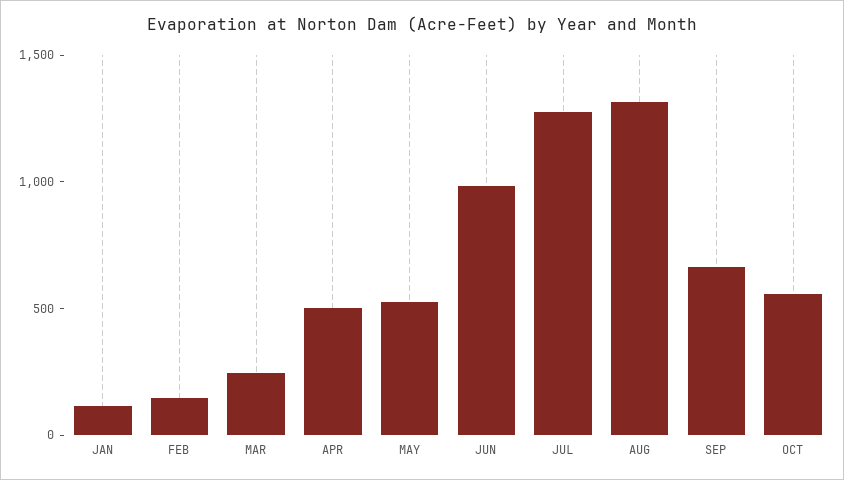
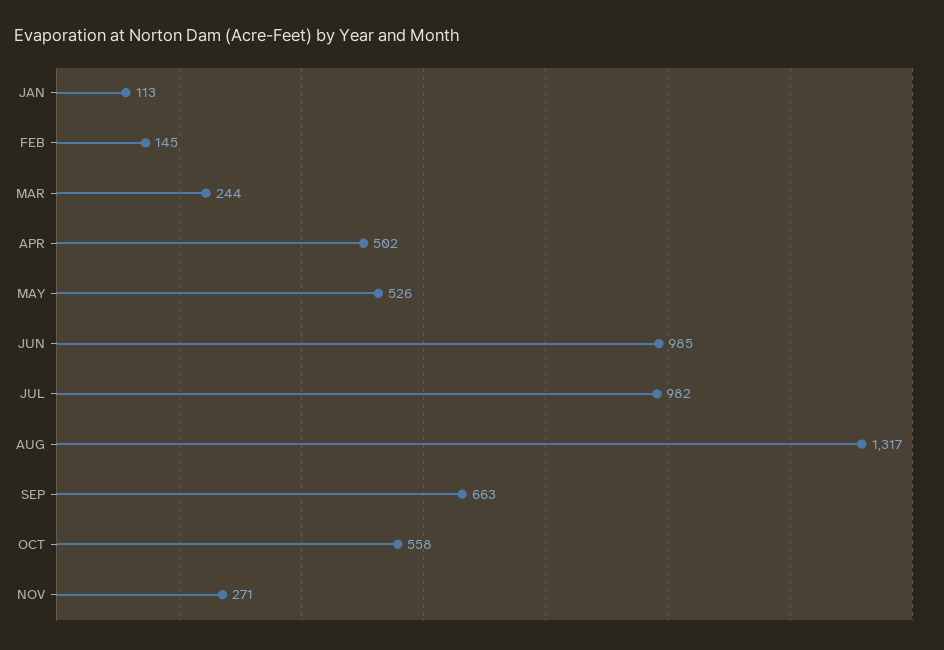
JUL: 1300 -> 982
NOV: none -> 271

